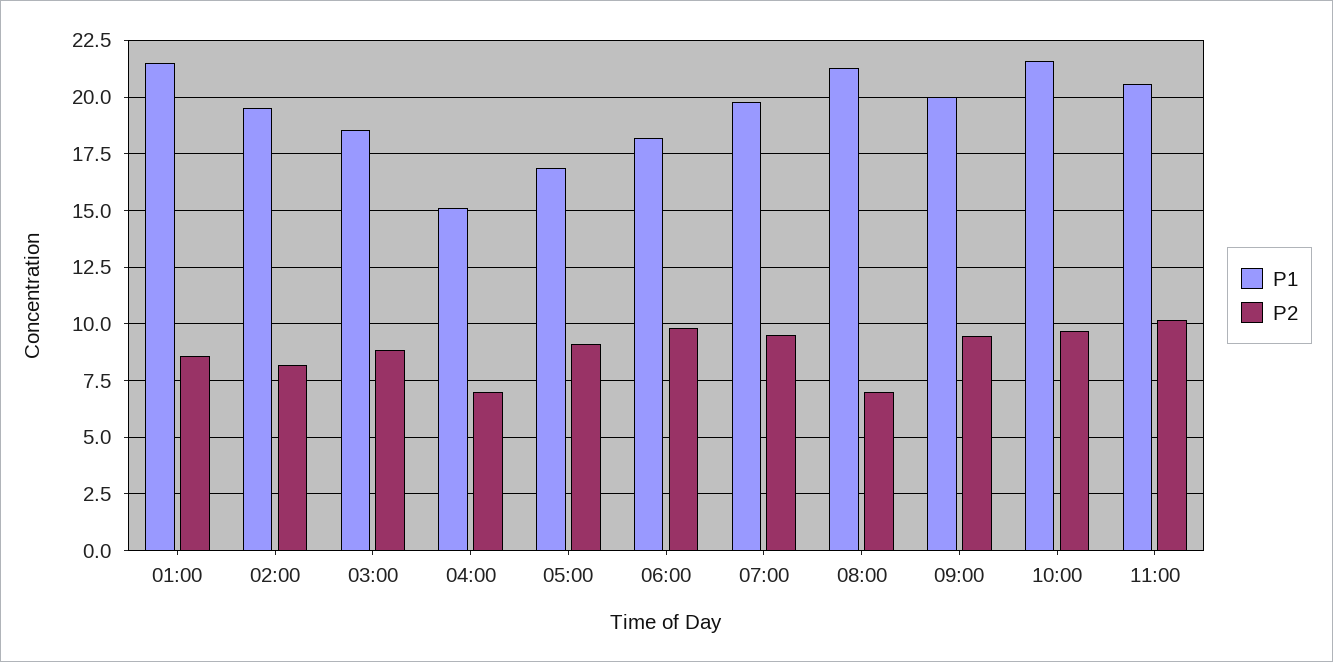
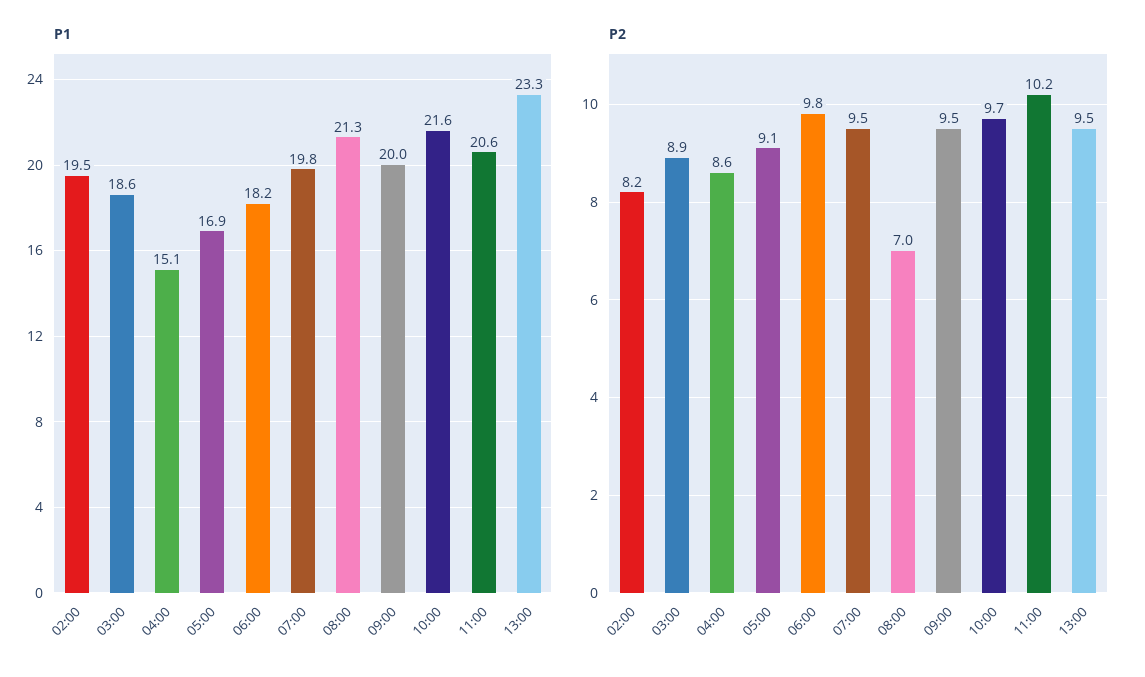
P1, 01:00: 21.5 -> none
P2, 01:00: 8.5 -> none
P2, 04:00: 7 -> 8.6
P1, 13:00: none -> 23.3
P2, 13:00: none -> 9.5

